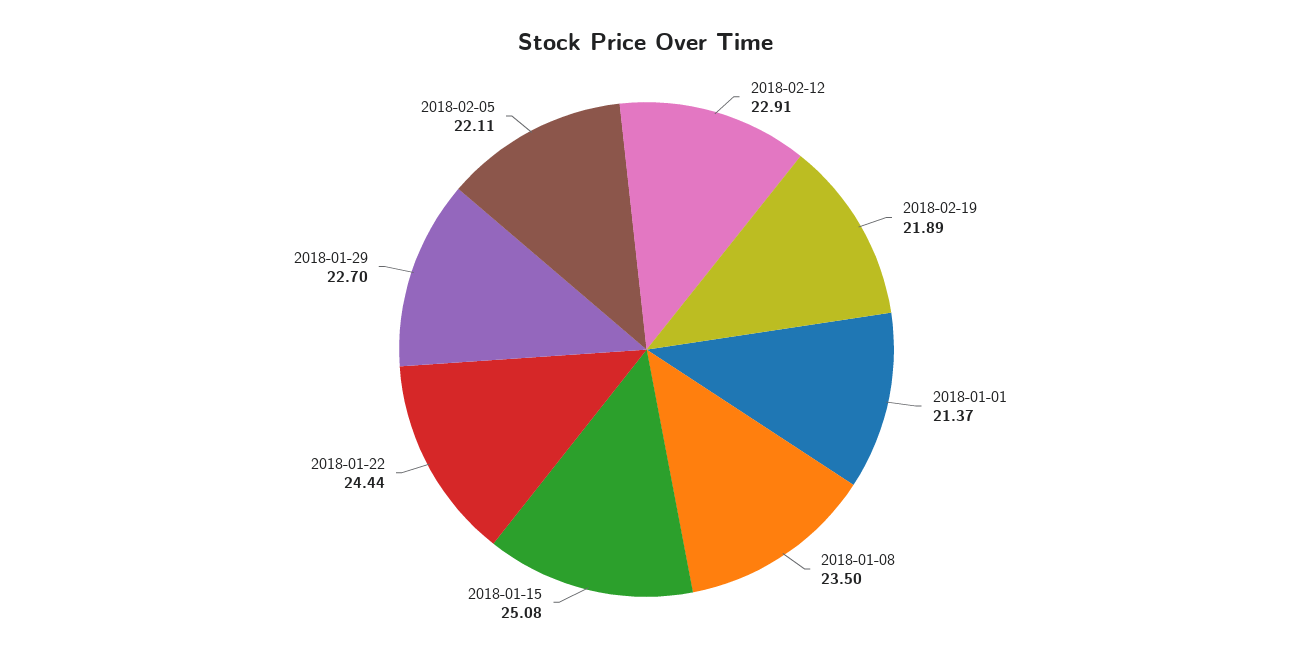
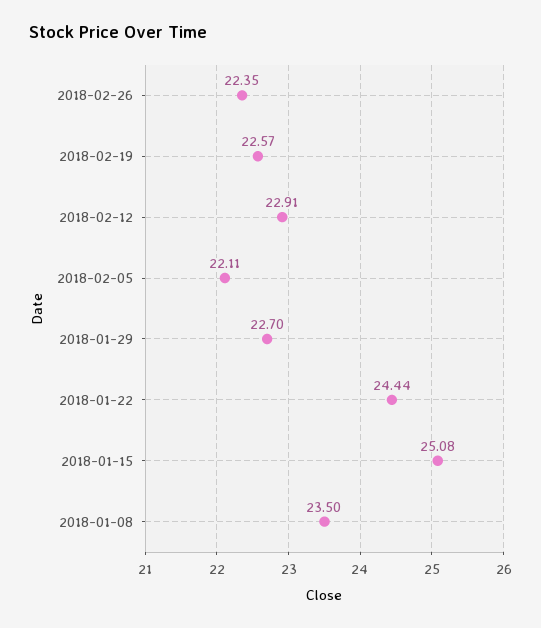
2018-02-19: 21.89 -> 22.57
2018-01-01: 21.37 -> none
2018-02-26: none -> 22.35

